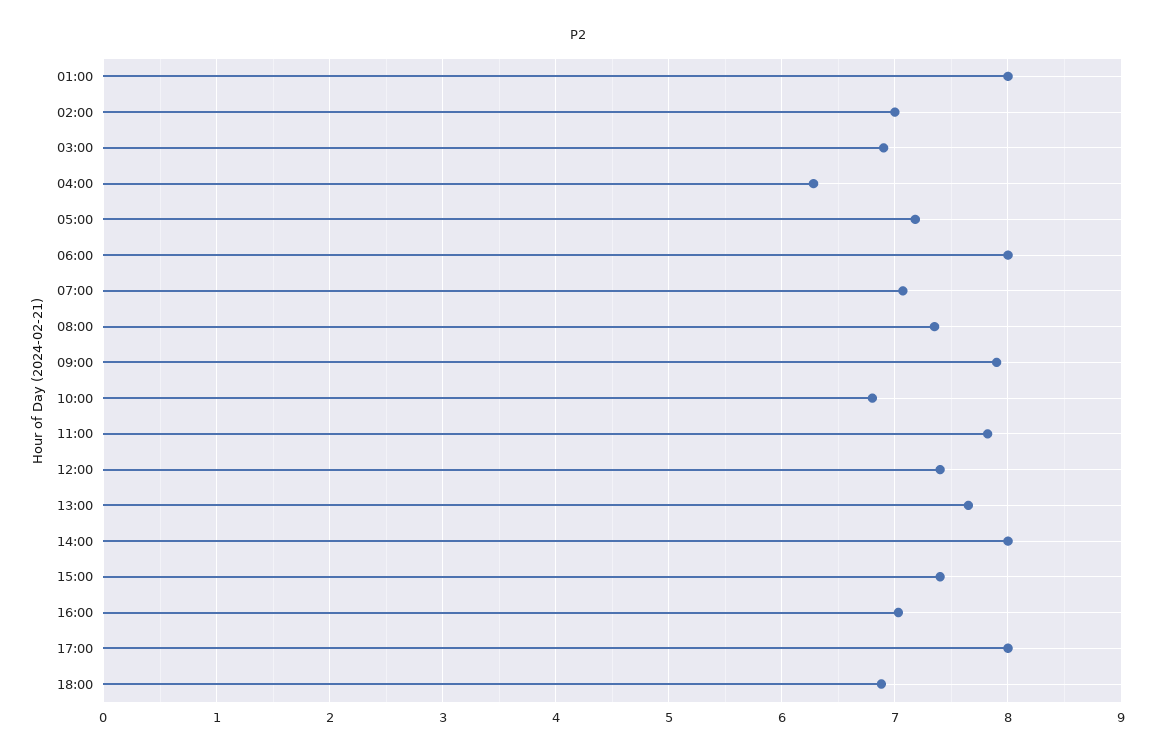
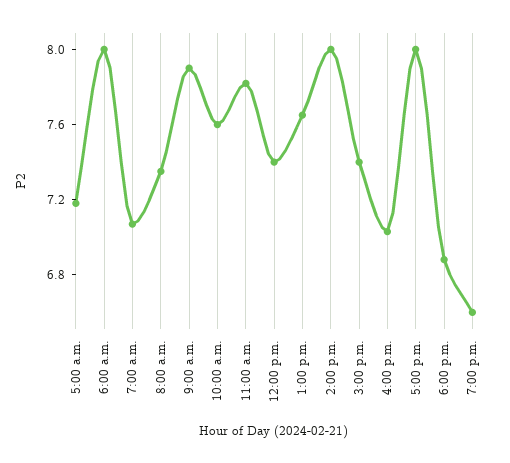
01:00: 8 -> none
02:00: 7 -> none
03:00: 6.9 -> none
04:00: 6.3 -> none
10:00: 6.8 -> 7.6
7:00 p.m.: none -> 6.6

